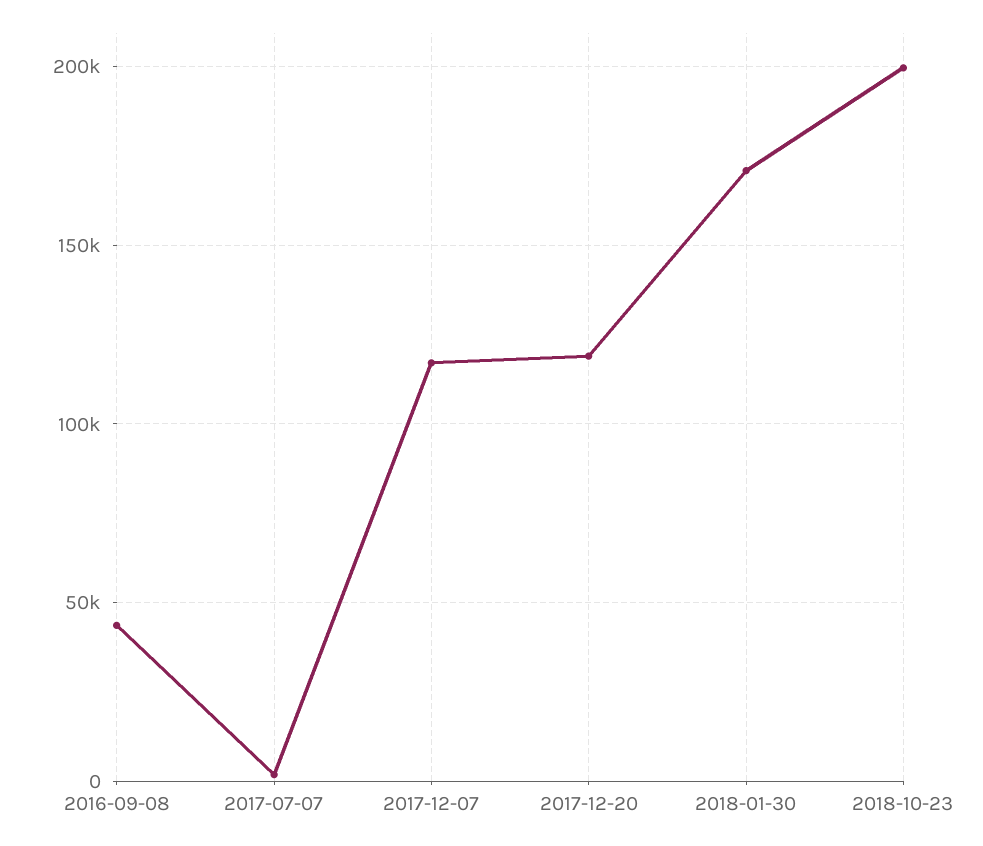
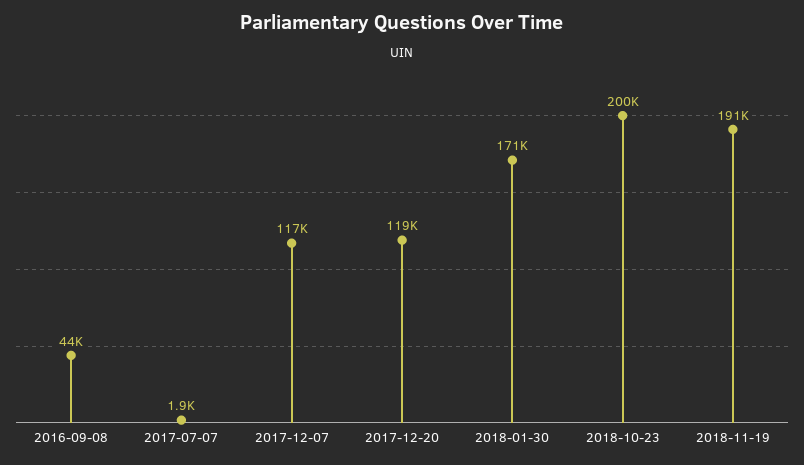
2018-11-19: none -> 191000

